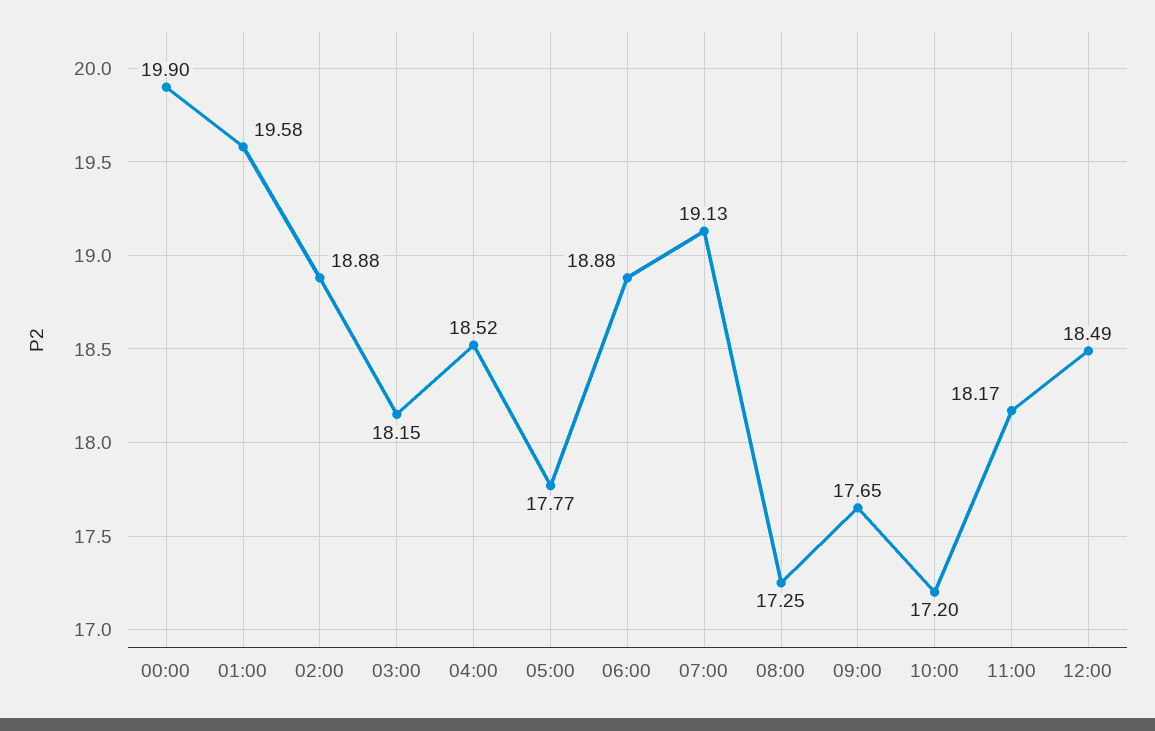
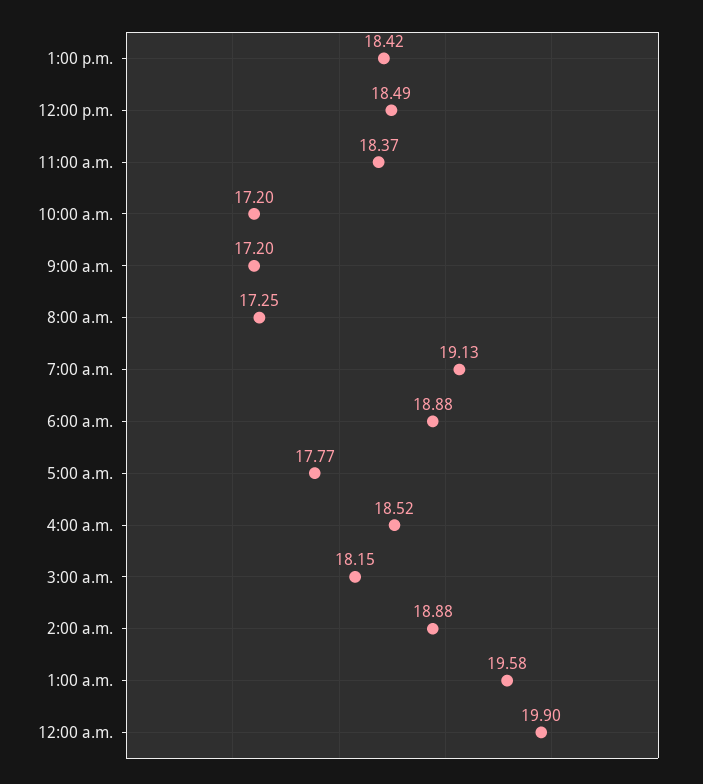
09:00: 17.65 -> 17.2
11:00: 18.17 -> 18.37
1:00 p.m.: none -> 18.42

